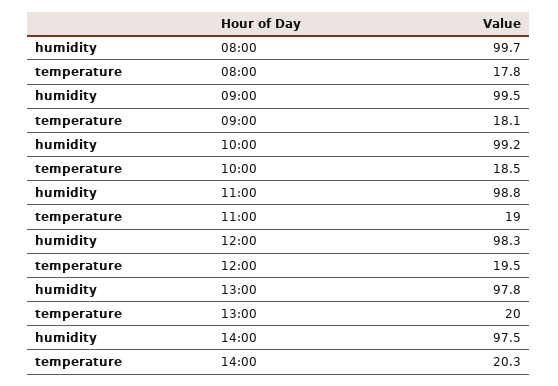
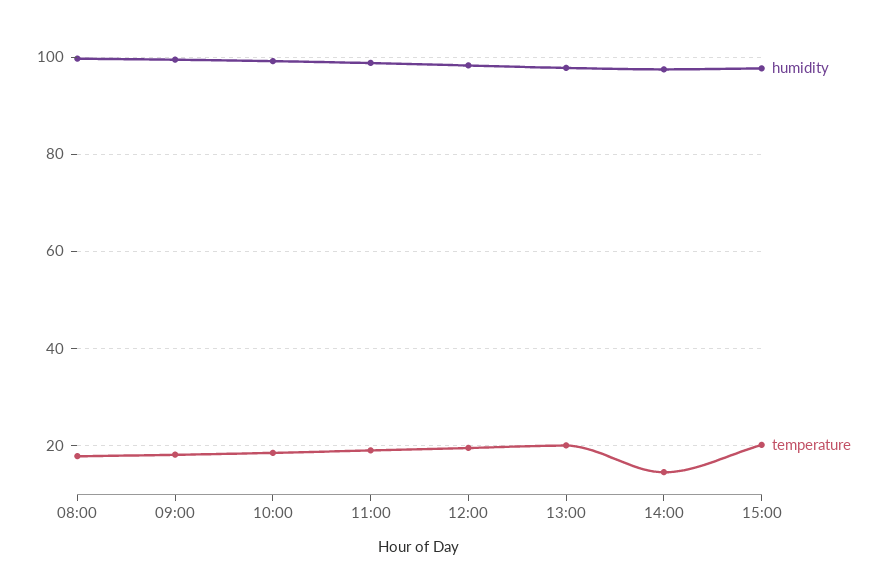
temperature, 14:00: 20.3 -> 14
humidity, 15:00: none -> 98
temperature, 15:00: none -> 20

